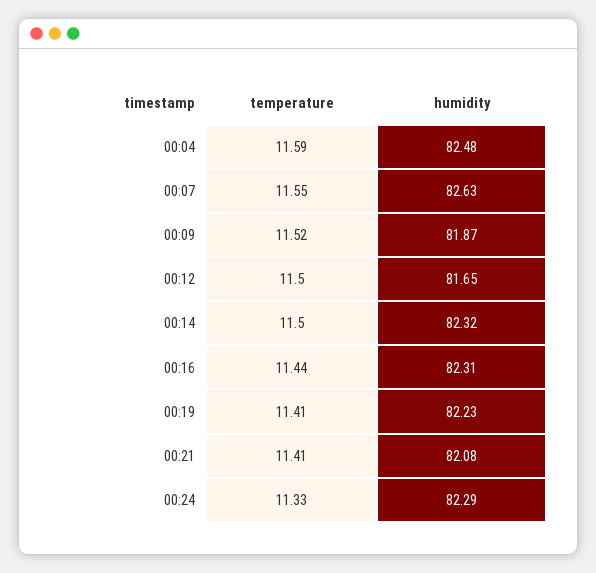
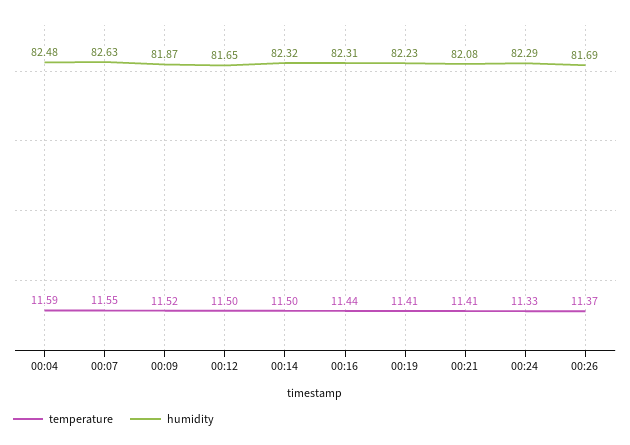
temperature, 00:26: none -> 11.37
humidity, 00:26: none -> 81.69

